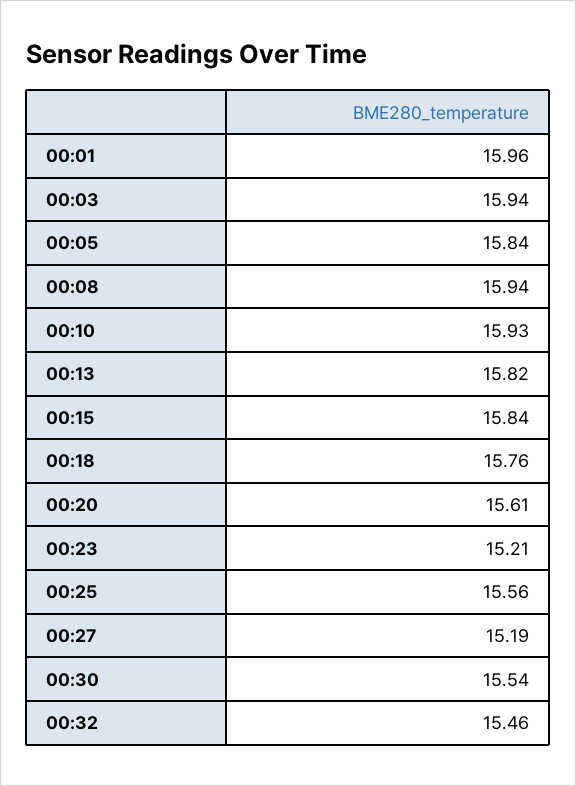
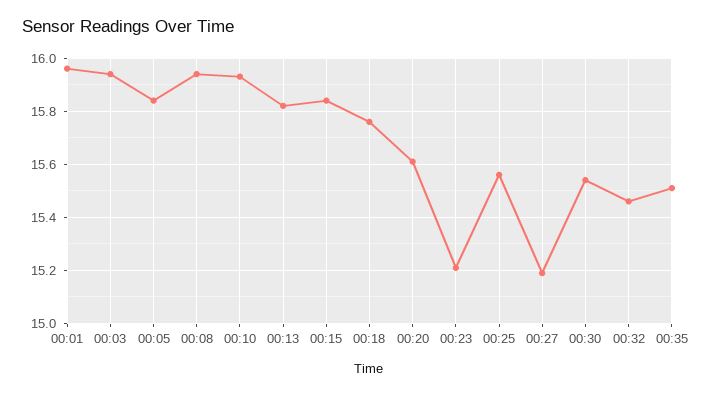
00:35: none -> 15.5

